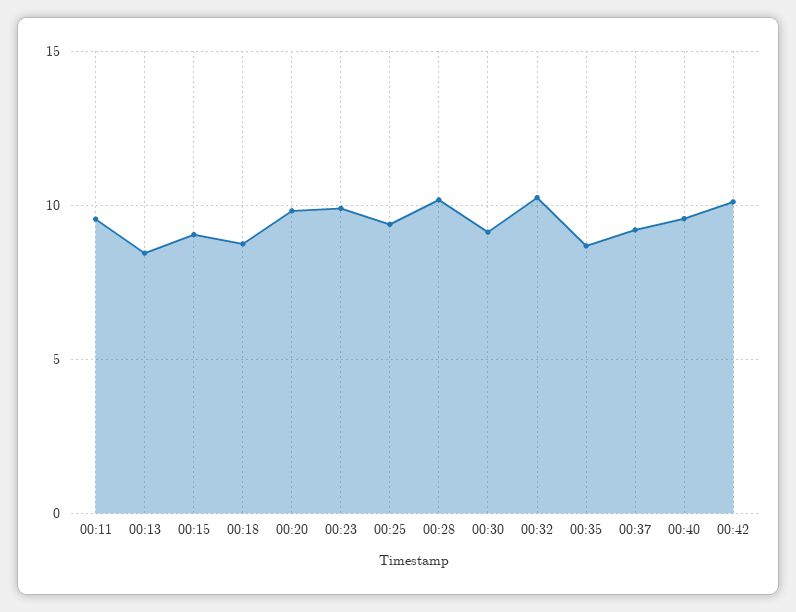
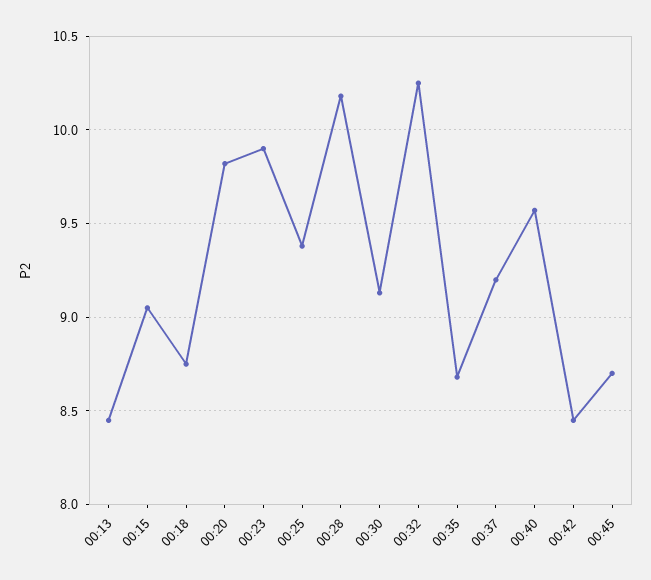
00:11: 9.5 -> none
00:42: 10 -> 8.45
00:45: none -> 8.7

